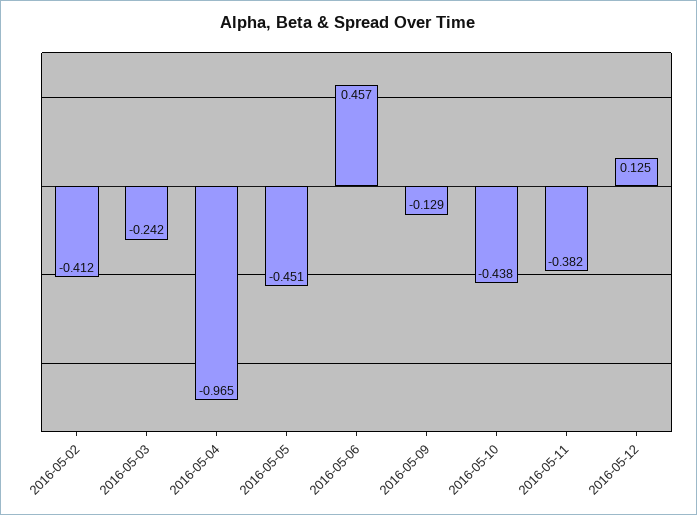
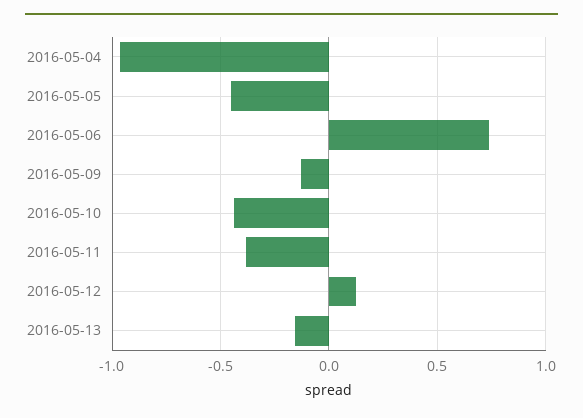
2016-05-02: -0.412 -> none
2016-05-03: -0.242 -> none
2016-05-06: 0.457 -> 0.75
2016-05-13: none -> -0.15

